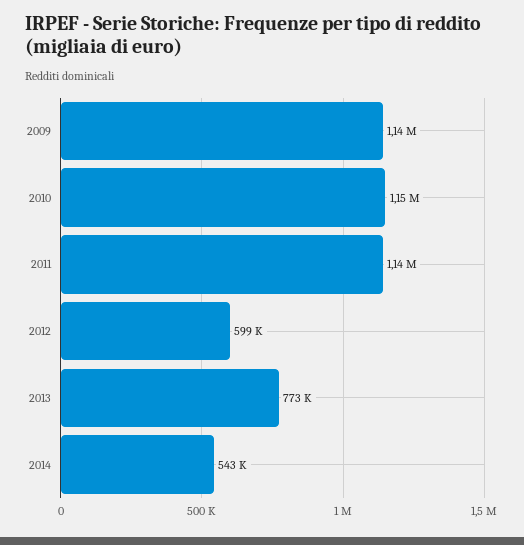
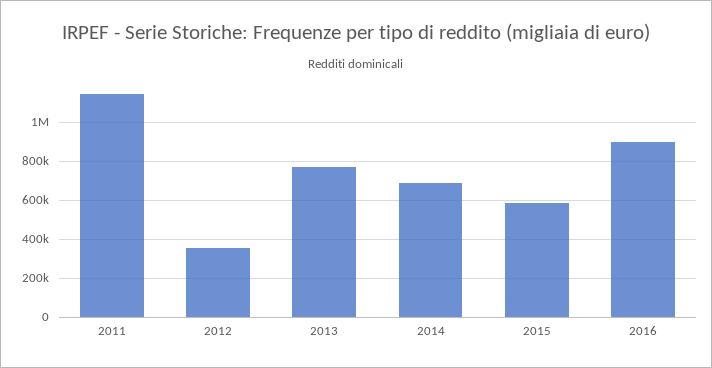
2009: 1140000 -> none
2010: 1150000 -> none
2012: 599000 -> 350000
2014: 543000 -> 700000
2015: none -> 600000
2016: none -> 900000

